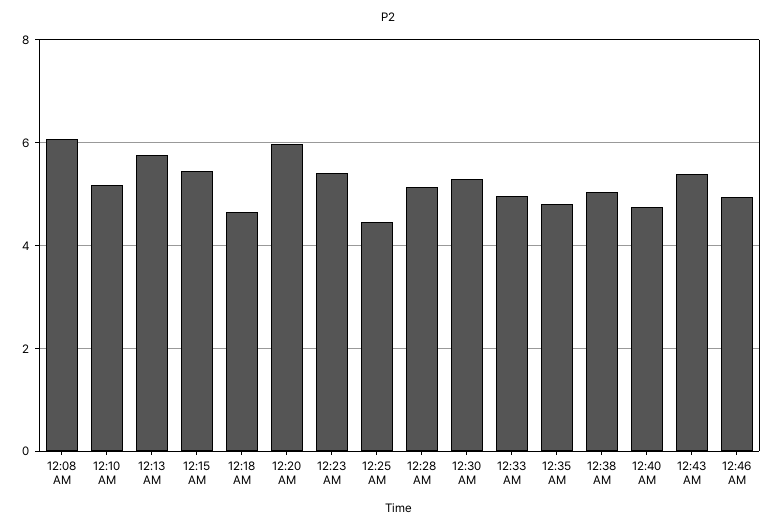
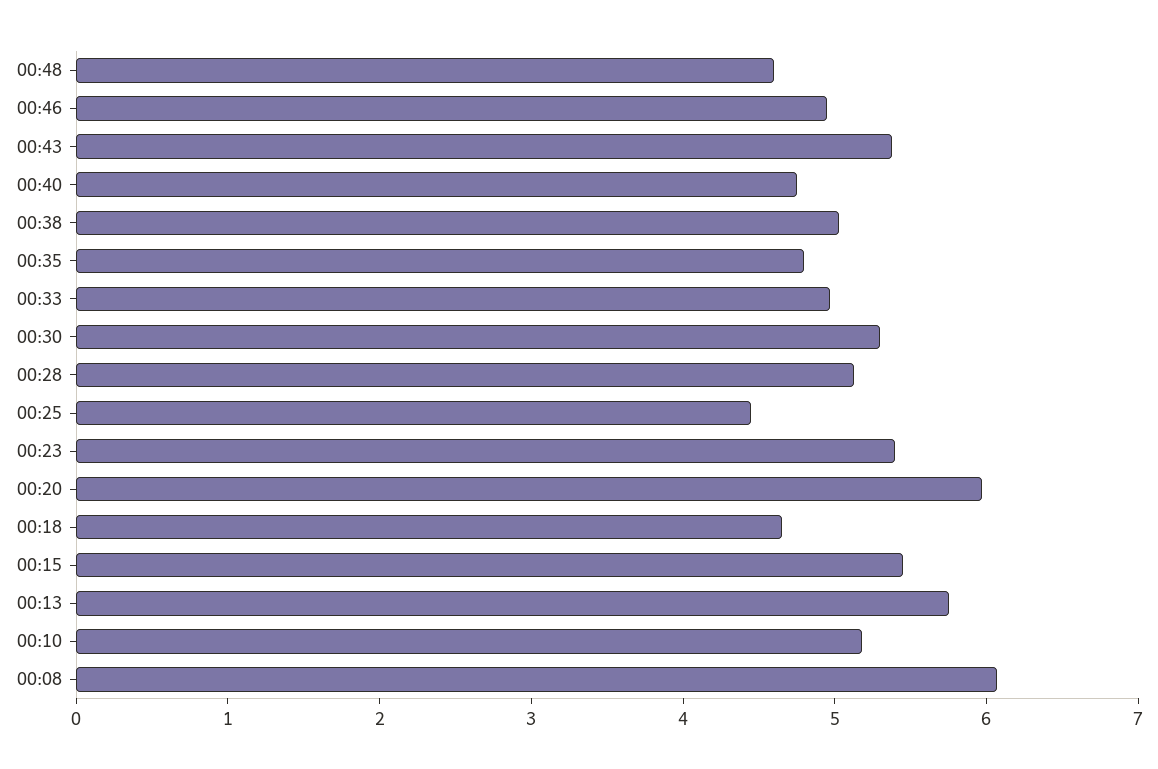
00:48: none -> 4.6

